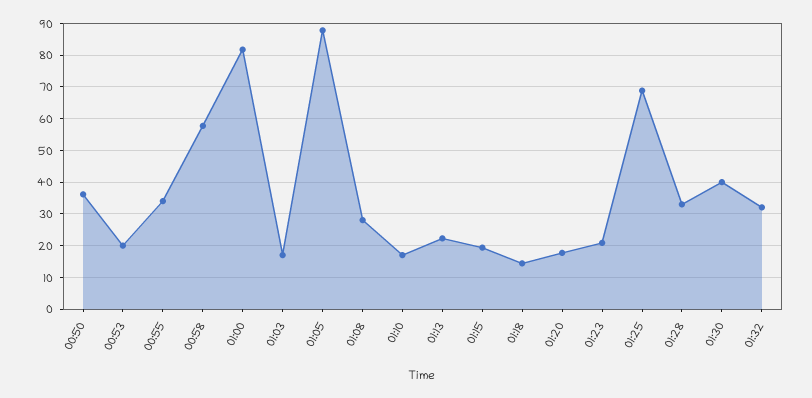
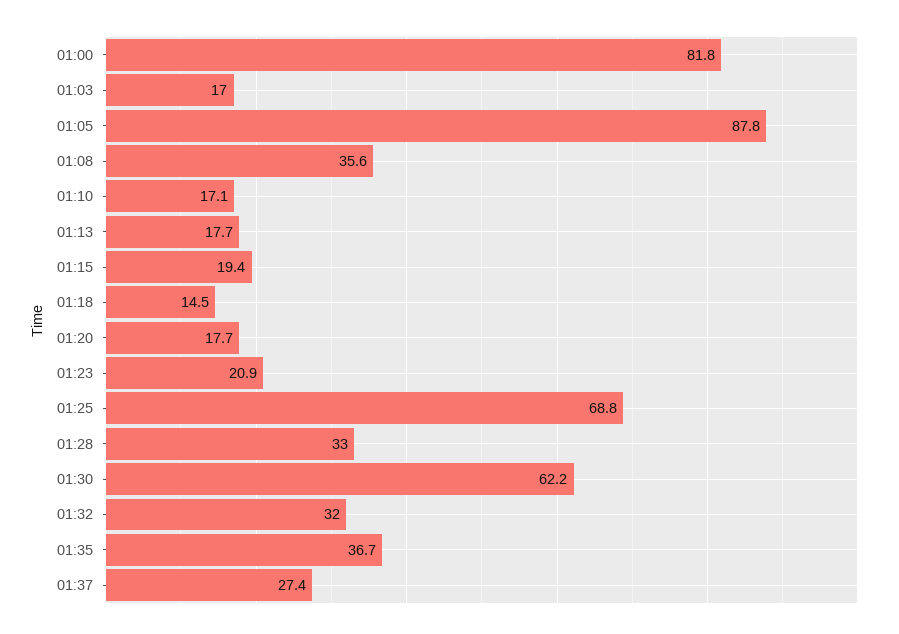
00:50: 36 -> none
00:53: 20 -> none
00:55: 34 -> none
00:58: 58 -> none
01:08: 28 -> 35.6
01:13: 22 -> 17.7
01:30: 40 -> 62.2
01:35: none -> 36.7
01:37: none -> 27.4

